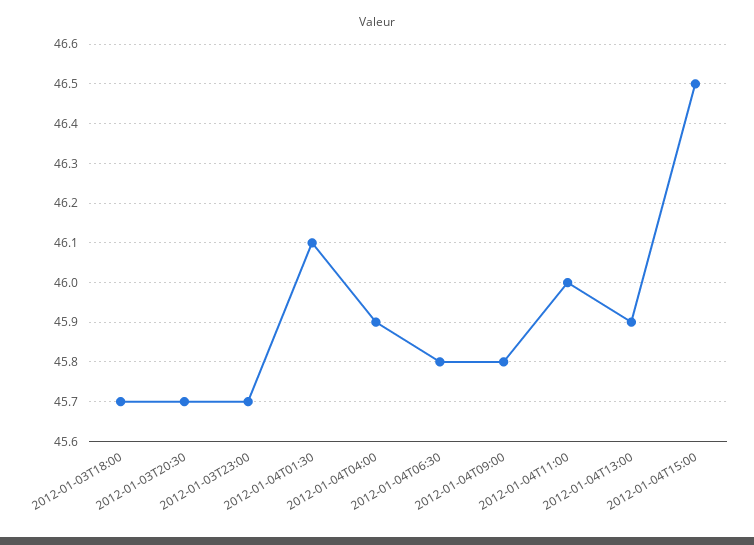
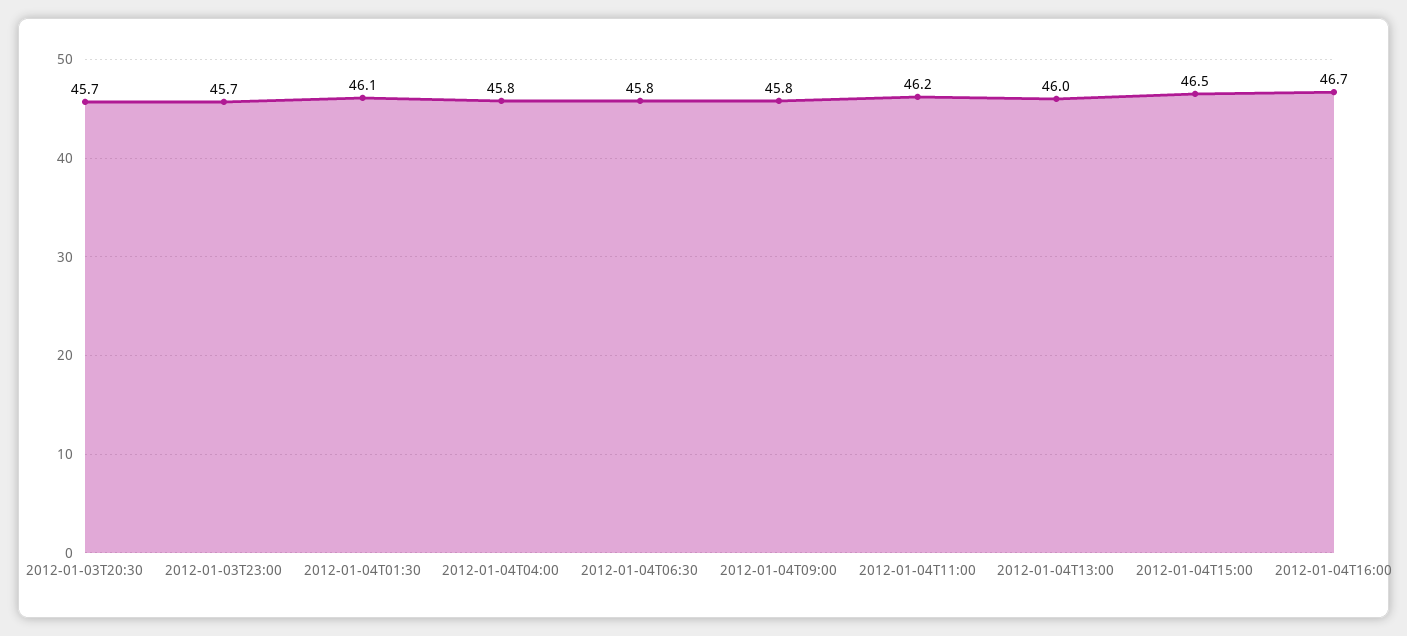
2012-01-03T18:00: 45.7 -> none
2012-01-04T04:00: 45.9 -> 45.8
2012-01-04T11:00: 46 -> 46.2
2012-01-04T13:00: 45.9 -> 46
2012-01-04T16:00: none -> 46.7

